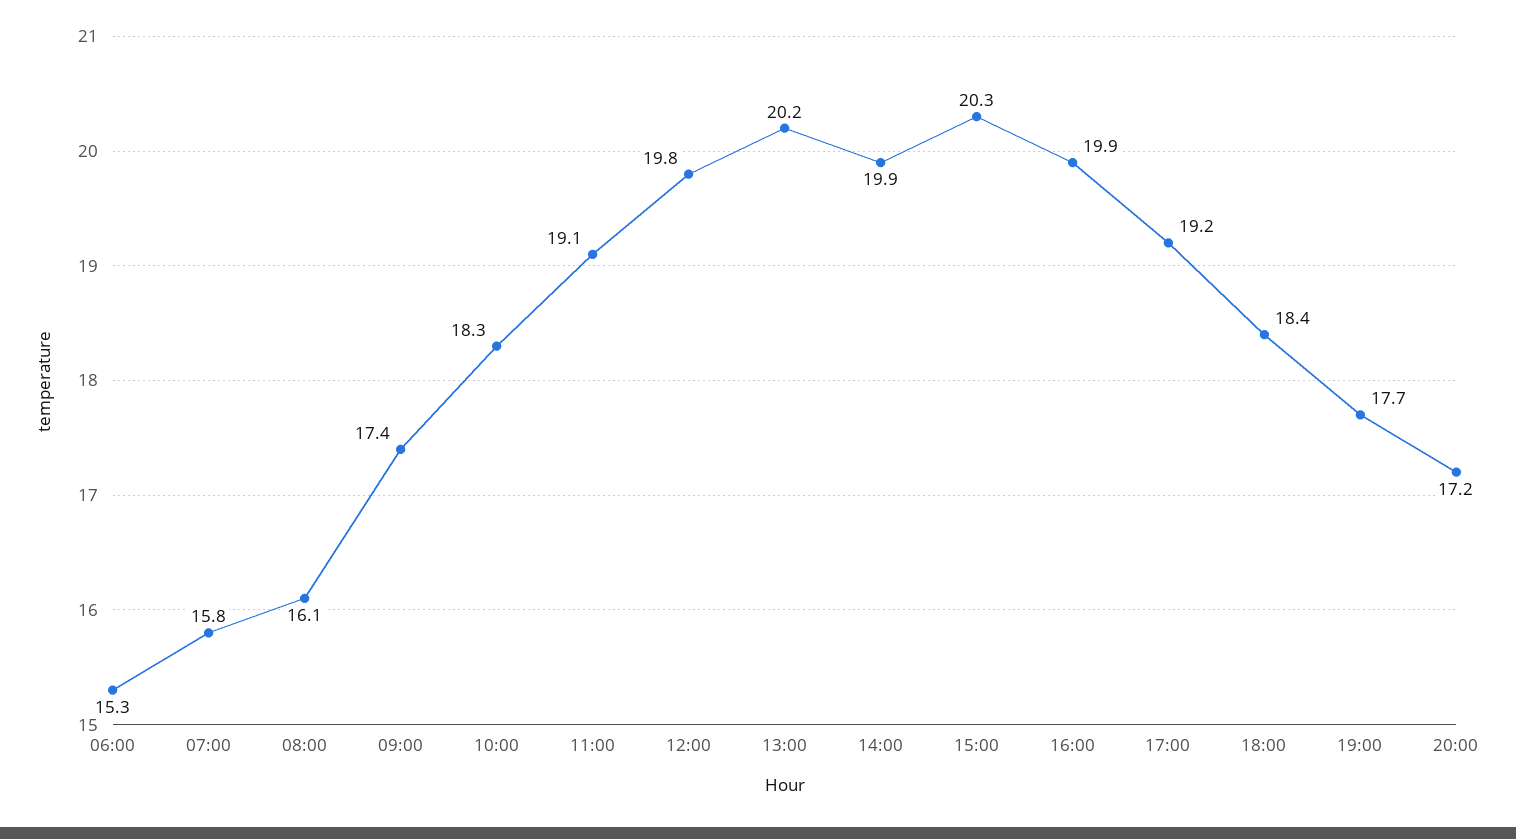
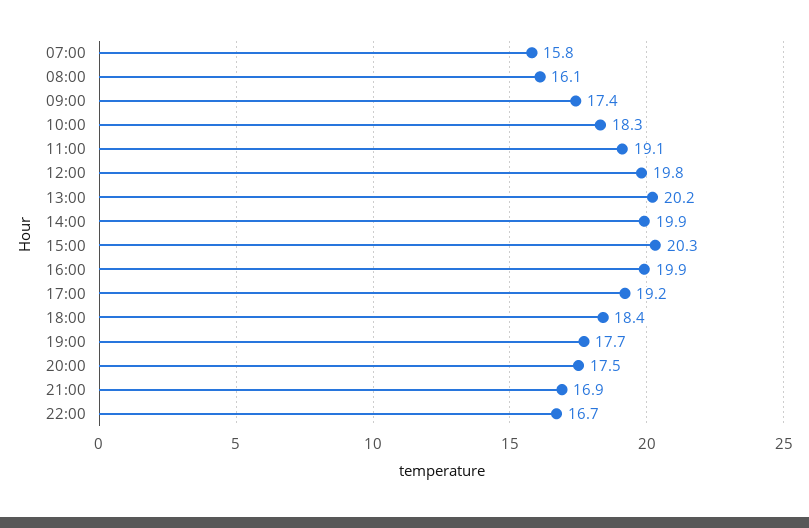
06:00: 15.3 -> none
20:00: 17.2 -> 17.5
21:00: none -> 16.9
22:00: none -> 16.7

